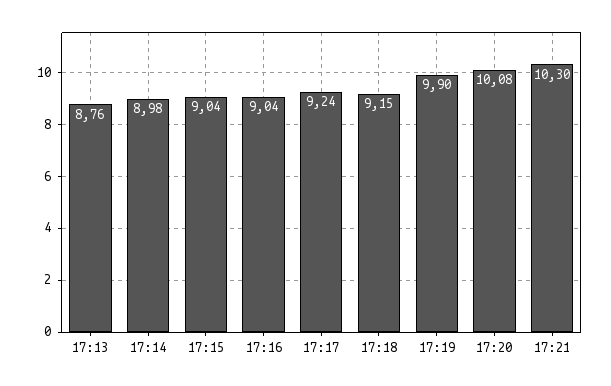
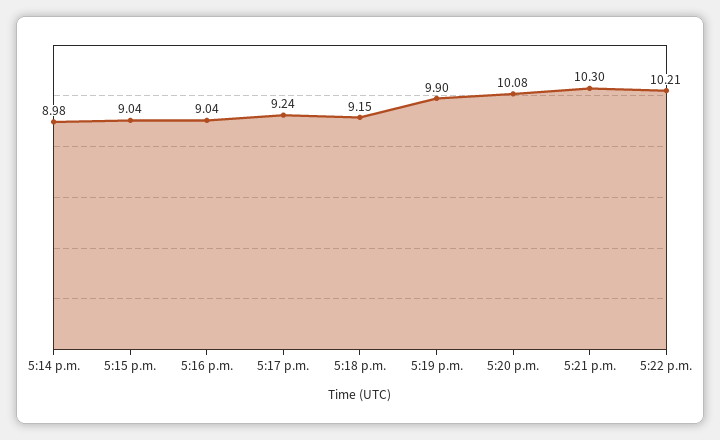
17:13: 8.76 -> none
5:22 p.m.: none -> 10.21

